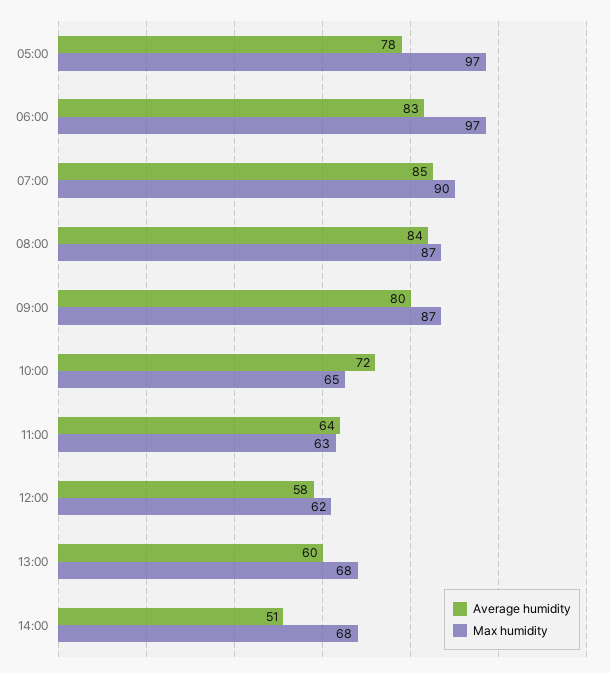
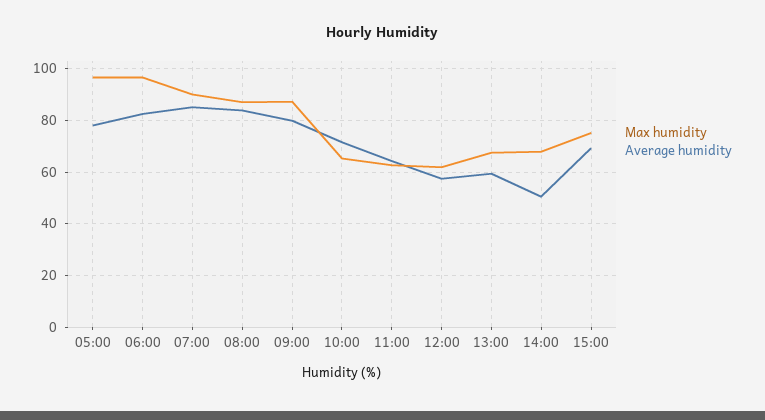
Max humidity, 15:00: none -> 75
Average humidity, 15:00: none -> 70

